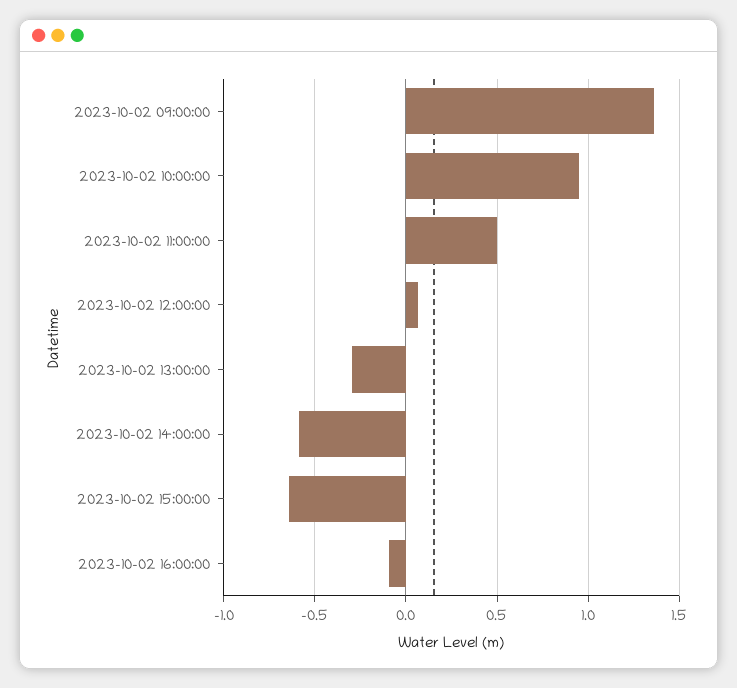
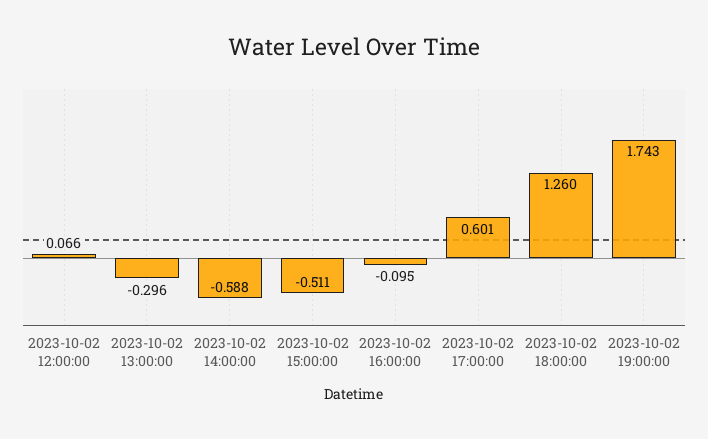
2023-10-02 09:00:00: 1.35 -> none
2023-10-02 10:00:00: 0.95 -> none
2023-10-02 11:00:00: 0.5 -> none
2023-10-02 15:00:00: -0.65 -> -0.511
2023-10-02 17:00:00: none -> 0.601
2023-10-02 18:00:00: none -> 1.26
2023-10-02 19:00:00: none -> 1.743

